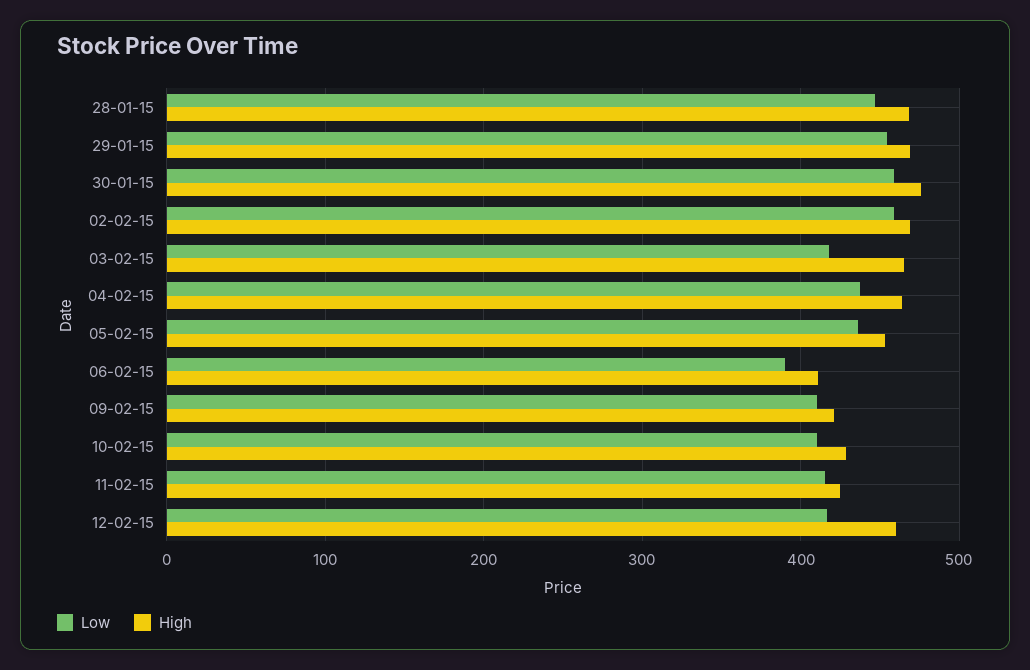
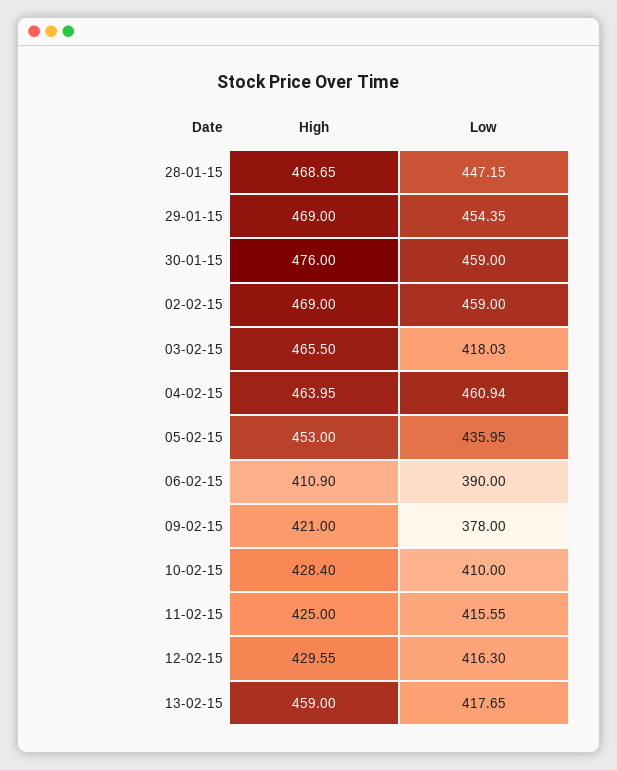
Low, 04-02-15: 440 -> 460.94
Low, 09-02-15: 410 -> 378
High, 12-02-15: 460 -> 429.55
High, 13-02-15: none -> 459
Low, 13-02-15: none -> 417.65

